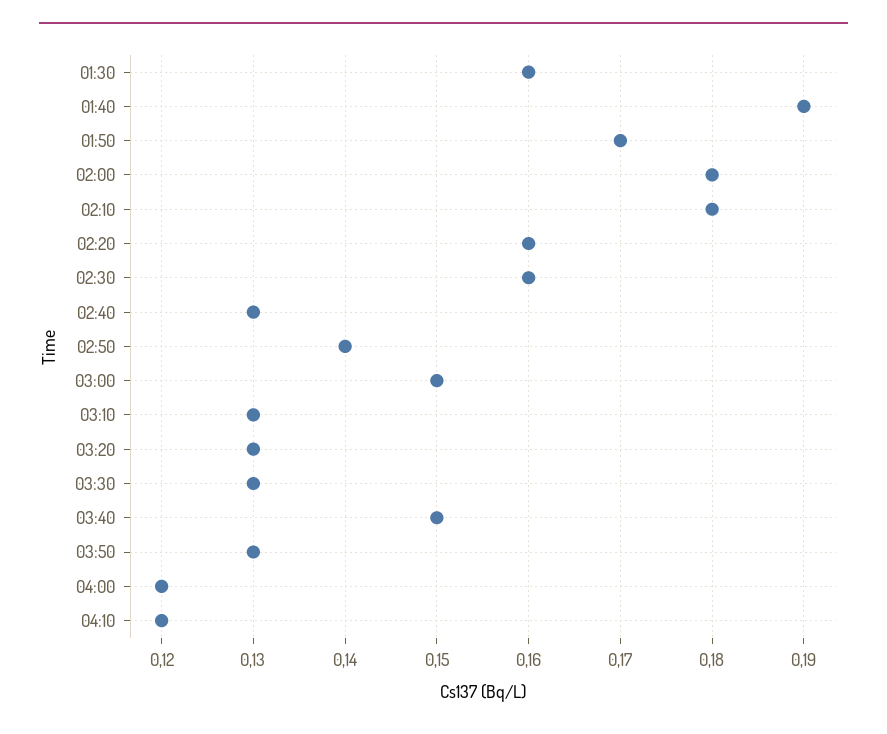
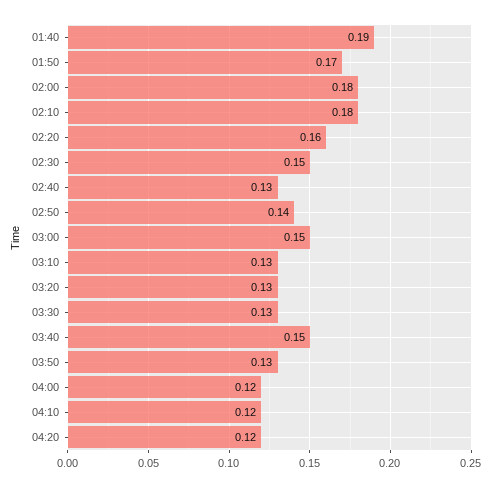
01:30: 0.16 -> none
02:30: 0.16 -> 0.15
04:20: none -> 0.12

